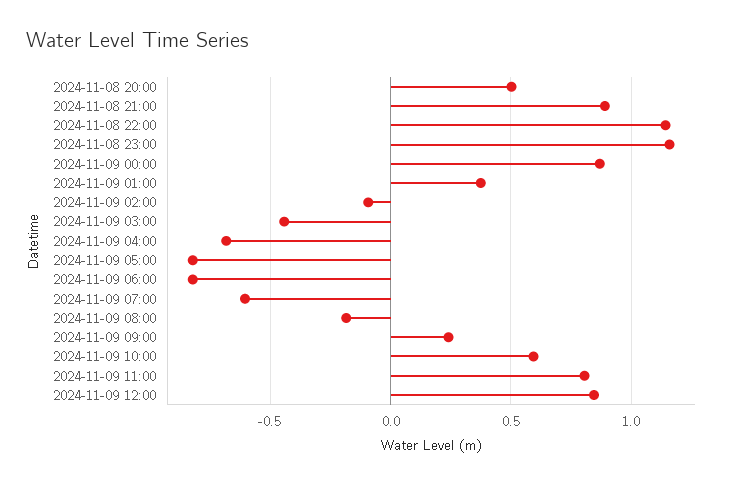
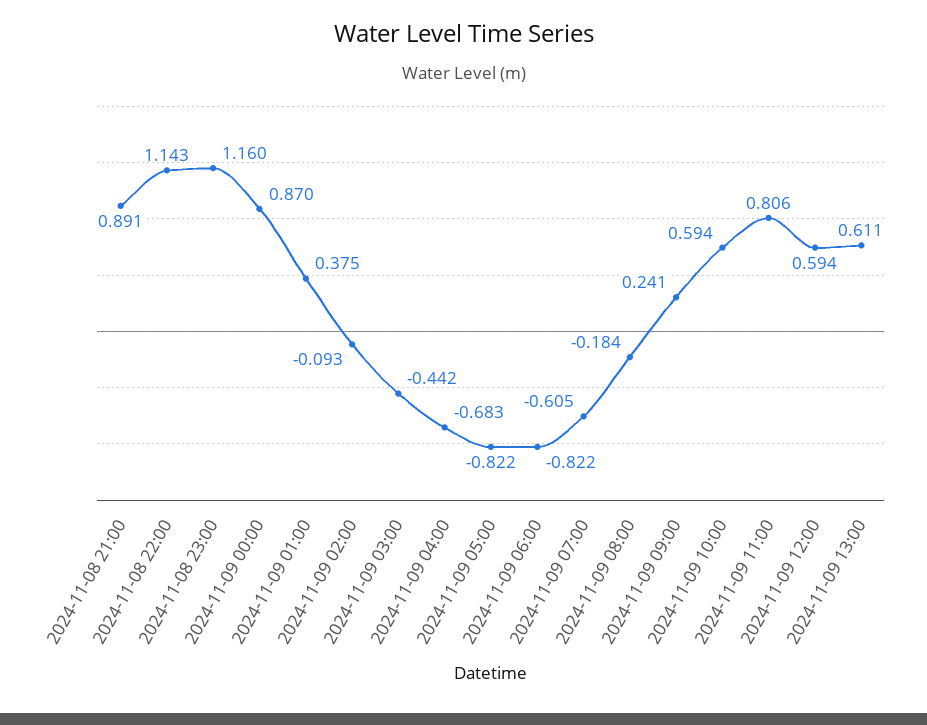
2024-11-08 20:00: 0.5 -> none
2024-11-09 12:00: 0.85 -> 0.594
2024-11-09 13:00: none -> 0.611

